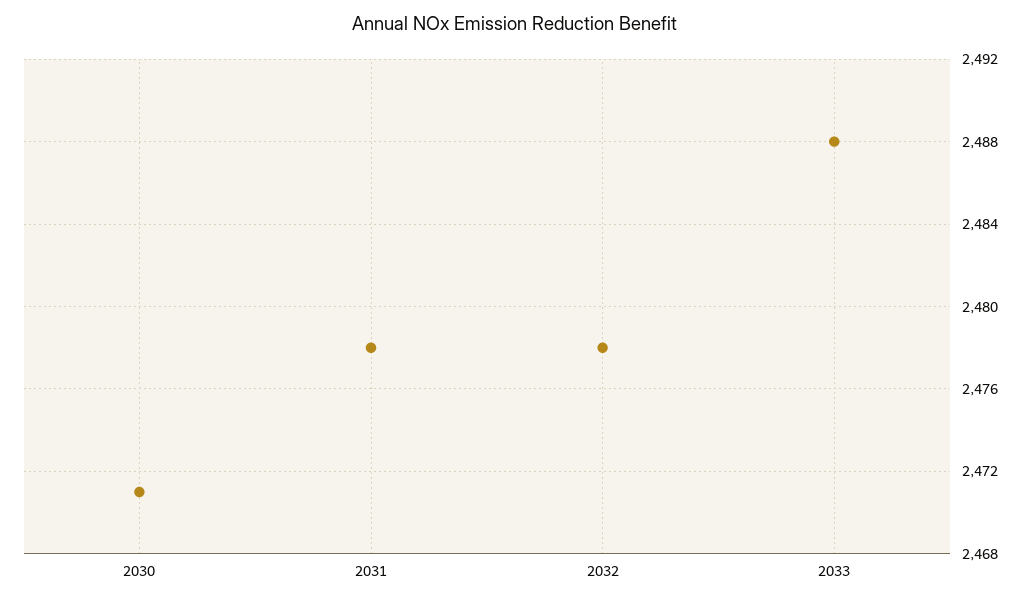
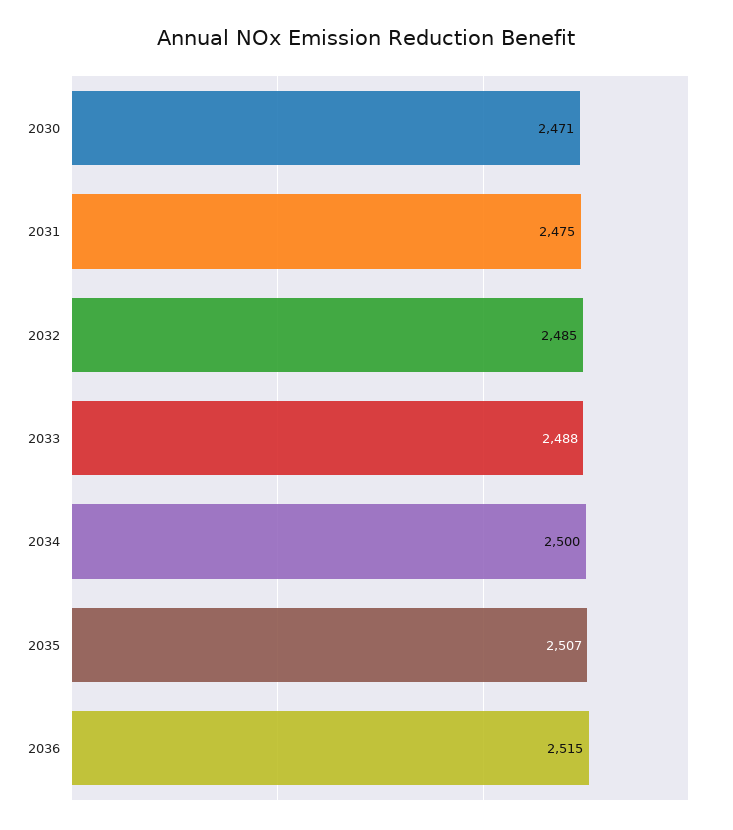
2031: 2478 -> 2475
2032: 2478 -> 2485
2034: none -> 2500
2035: none -> 2507
2036: none -> 2515

